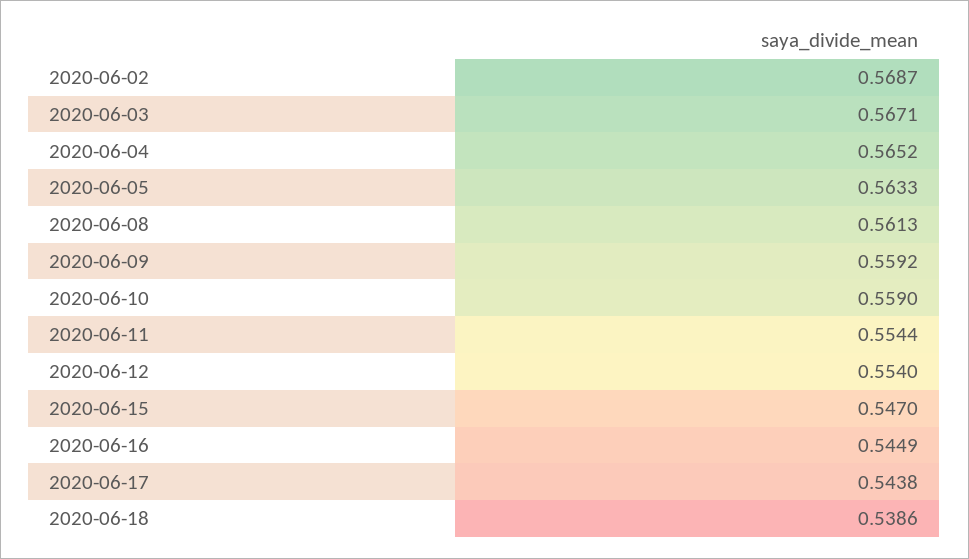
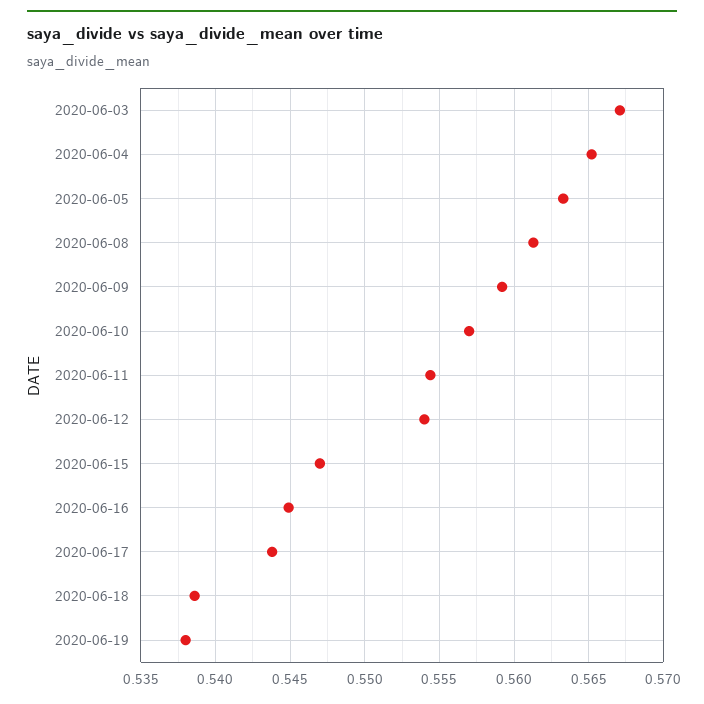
2020-06-02: 0.5687 -> none
2020-06-10: 0.559 -> 0.557
2020-06-19: none -> 0.538

